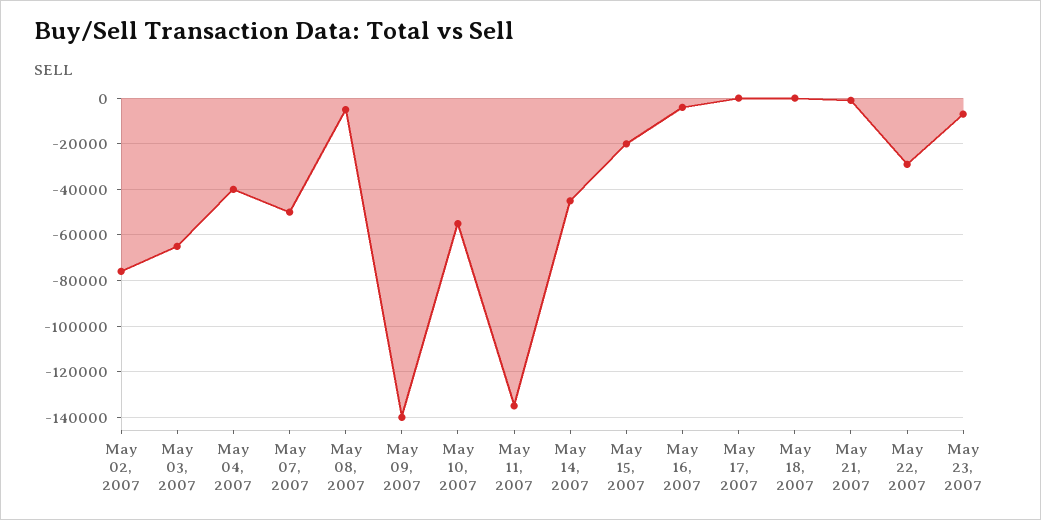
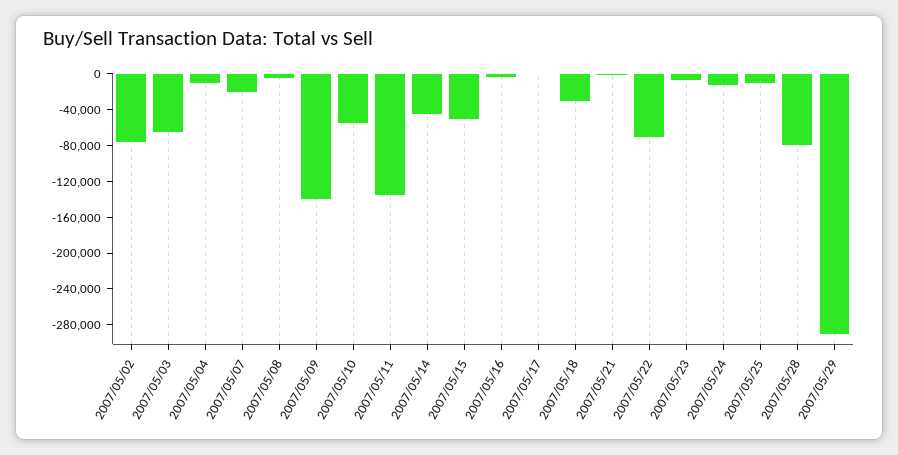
May 04, 2007: -40000 -> -10000
May 07, 2007: -50000 -> -20000
May 15, 2007: -20000 -> -50000
May 18, 2007: 0 -> -30000
May 22, 2007: -30000 -> -70000
2007/05/24: none -> -10000
2007/05/25: none -> -10000
2007/05/28: none -> -80000
2007/05/29: none -> -290000

